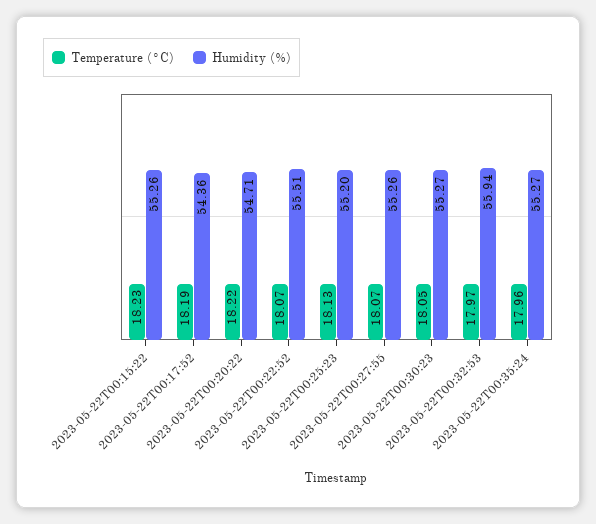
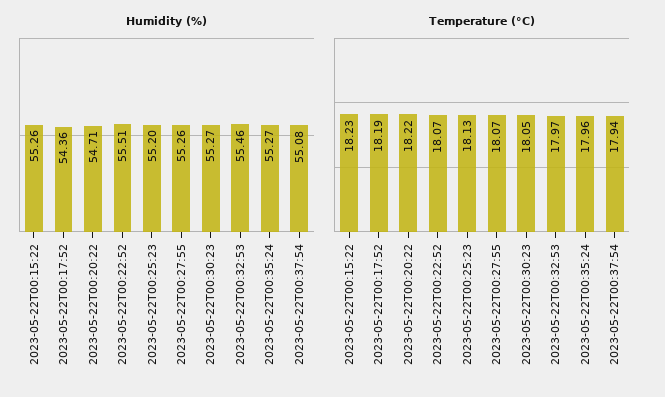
Humidity (%), 2023-05-22T00:32:53: 55.94 -> 55.46
Humidity (%), 2023-05-22T00:37:54: none -> 55.08
Temperature (°C), 2023-05-22T00:37:54: none -> 17.94

